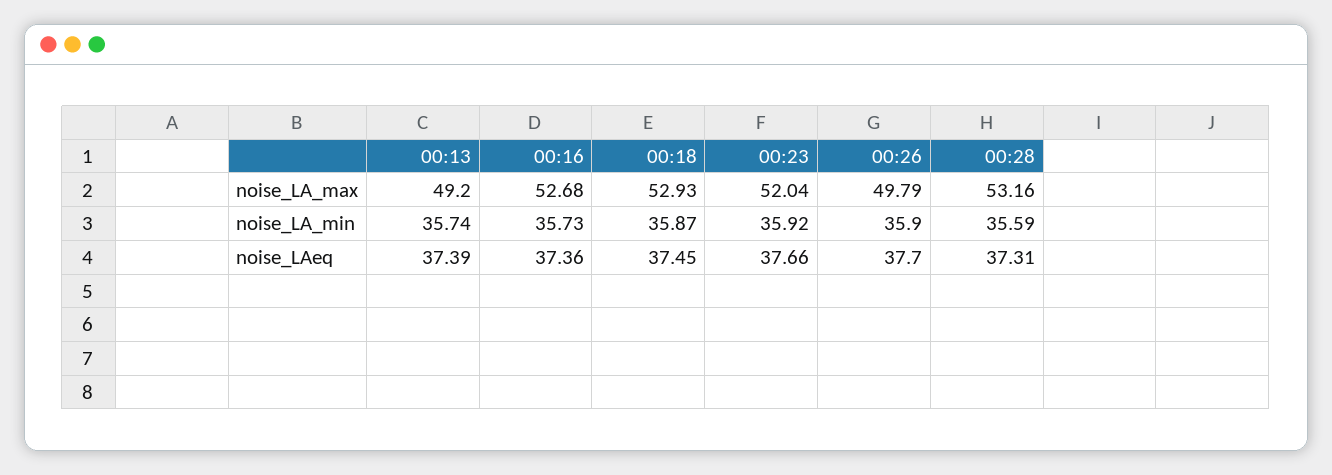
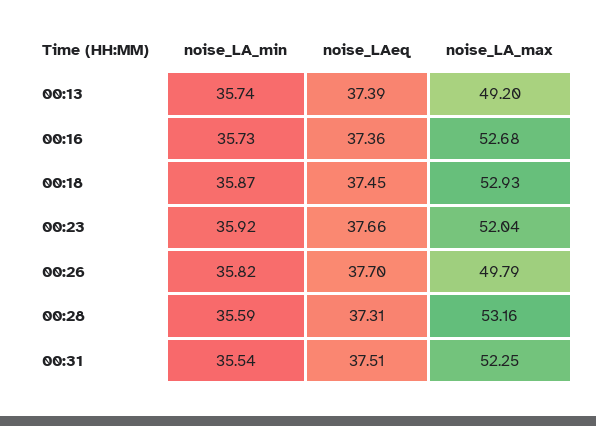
00:26, noise_LA_min: 35.9 -> 35.82
00:31, noise_LA_min: none -> 35.54
00:31, noise_LAeq: none -> 37.51
00:31, noise_LA_max: none -> 52.25

